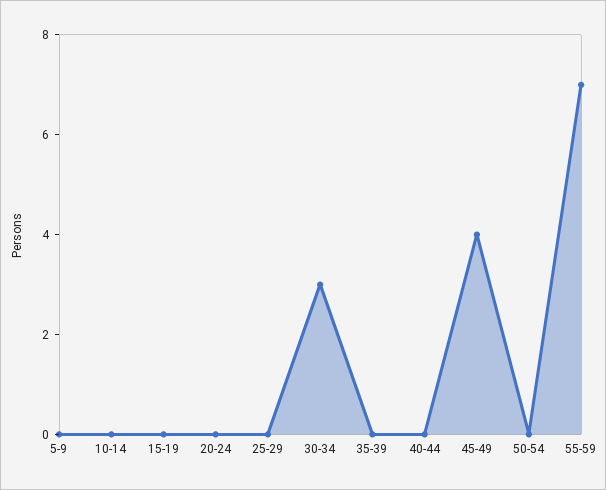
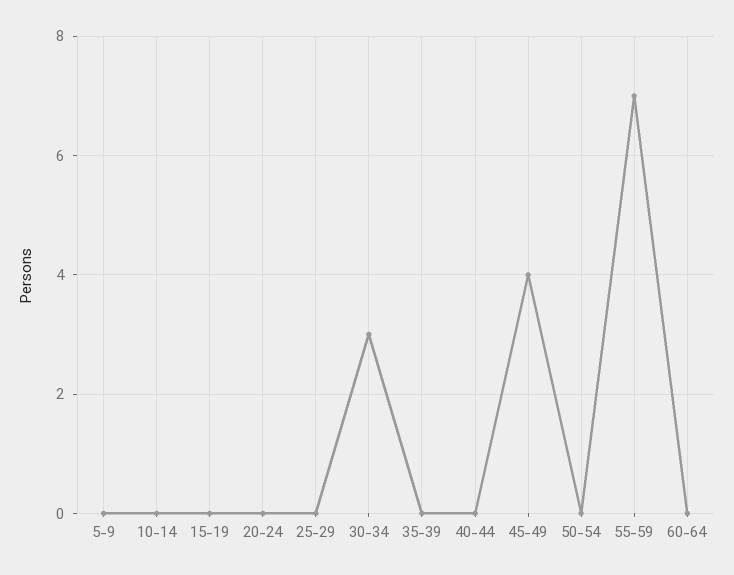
60-64: none -> 0

